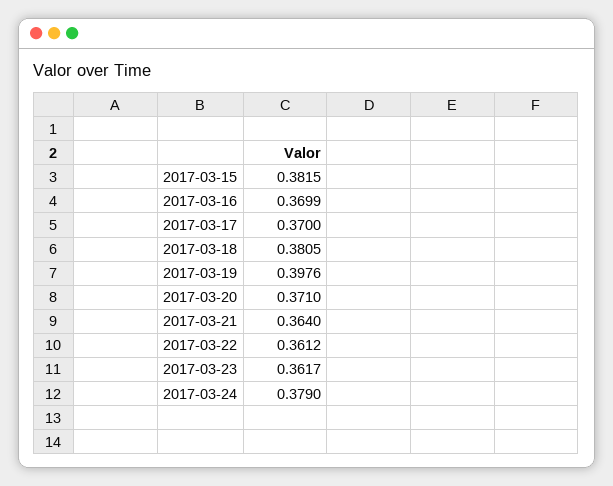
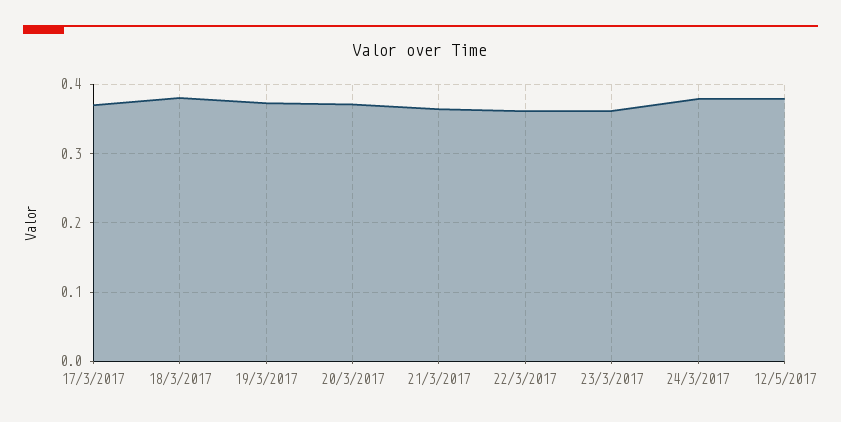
2017-03-15: 0.3815 -> none
2017-03-16: 0.3699 -> none
2017-03-19: 0.3976 -> 0.37
12/5/2017: none -> 0.38

